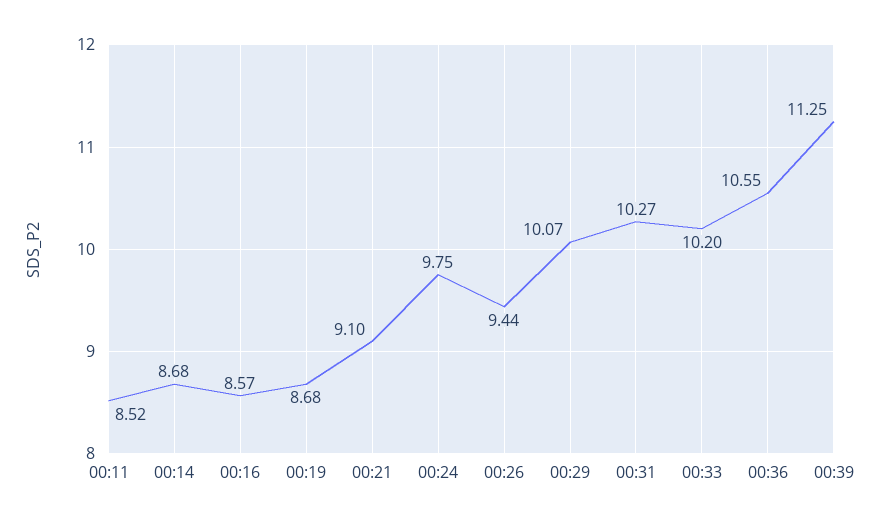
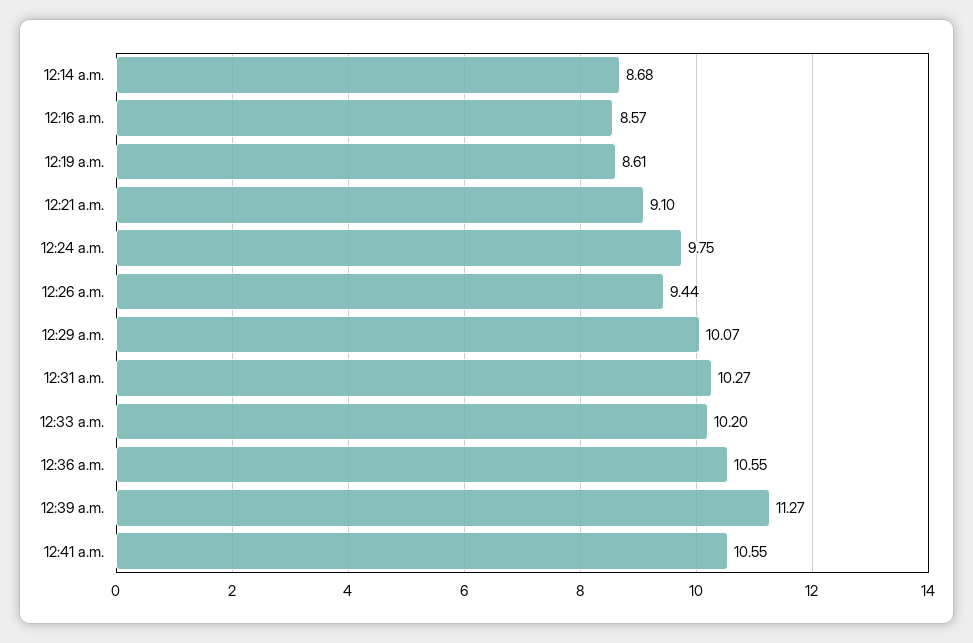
00:11: 8.52 -> none
00:19: 8.68 -> 8.61
00:39: 11.25 -> 11.27
12:41 a.m.: none -> 10.55

